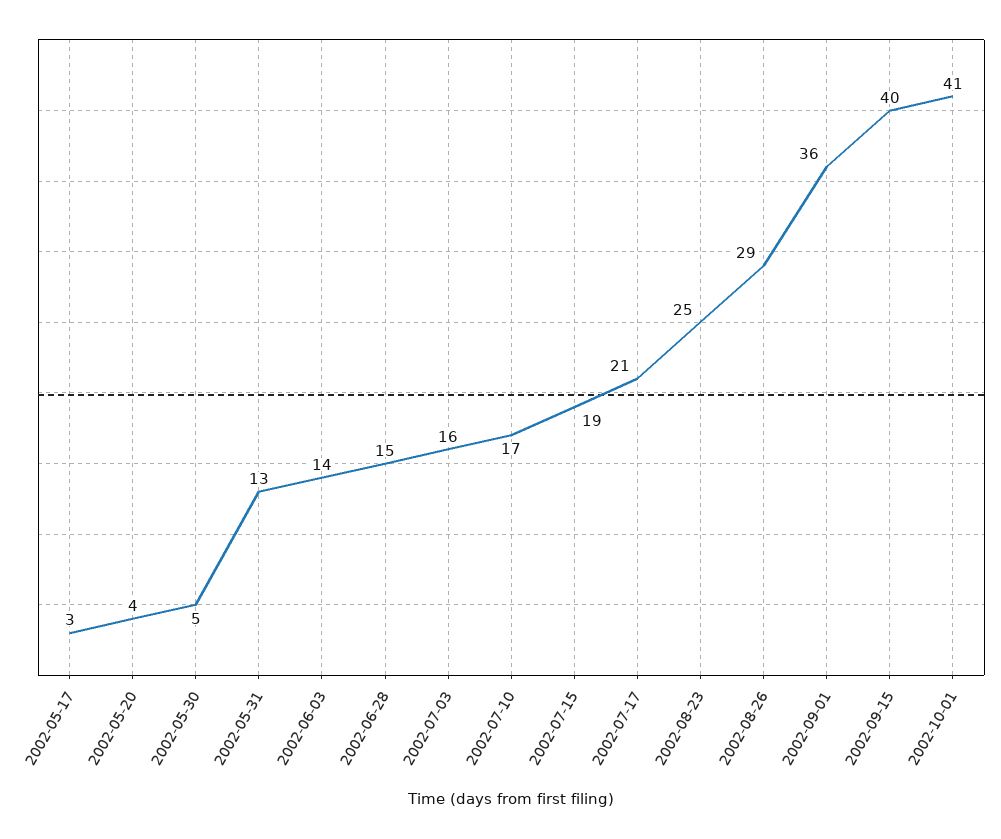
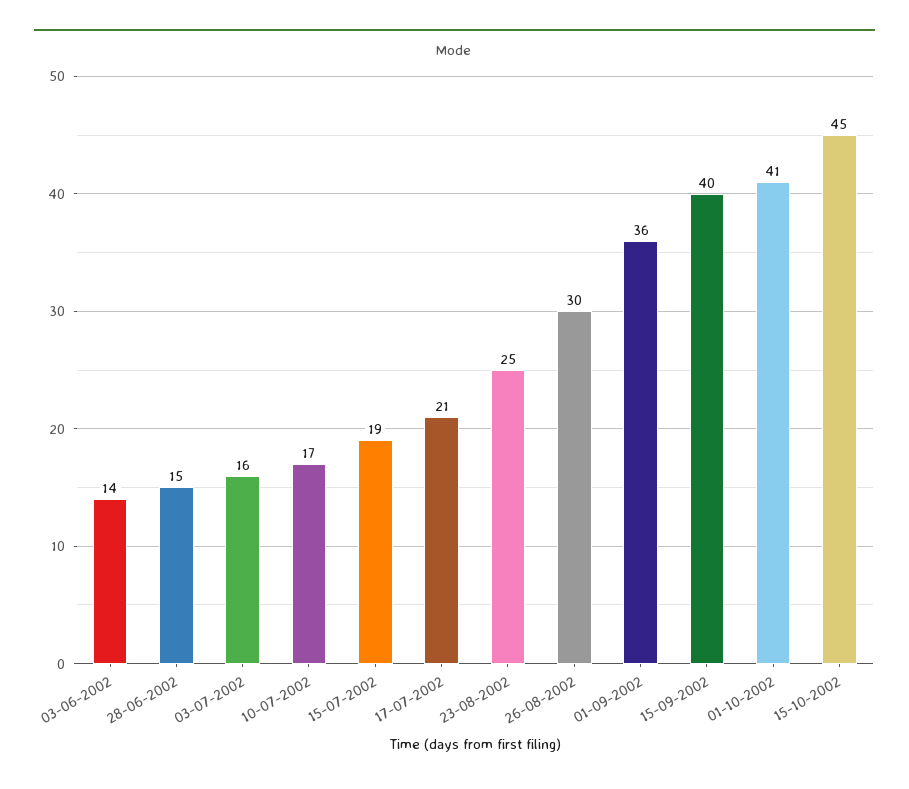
2002-05-17: 3 -> none
2002-05-20: 4 -> none
2002-05-30: 5 -> none
2002-05-31: 13 -> none
2002-08-26: 29 -> 30
15-10-2002: none -> 45

